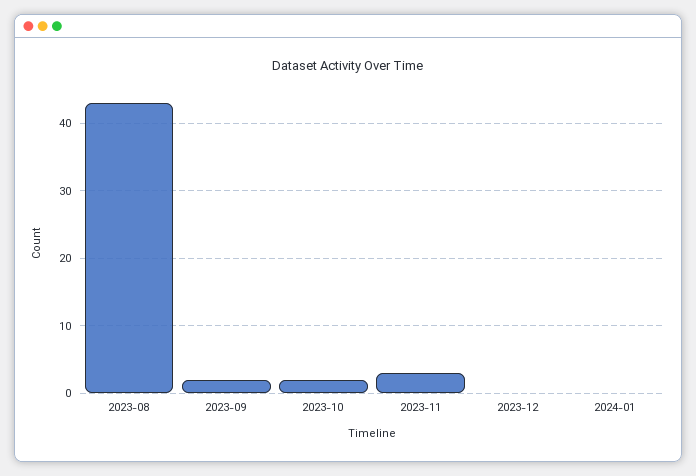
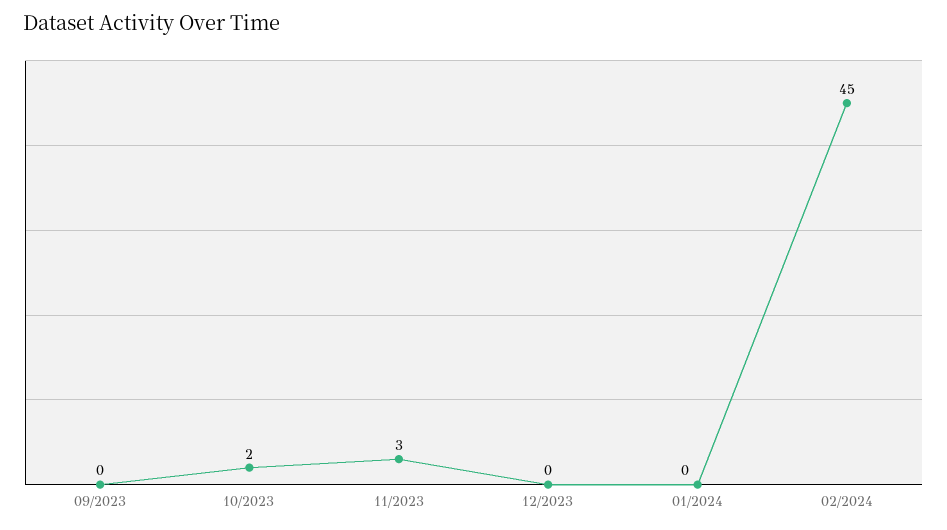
2023-08: 43 -> none
2023-09: 2 -> 0
02/2024: none -> 45

